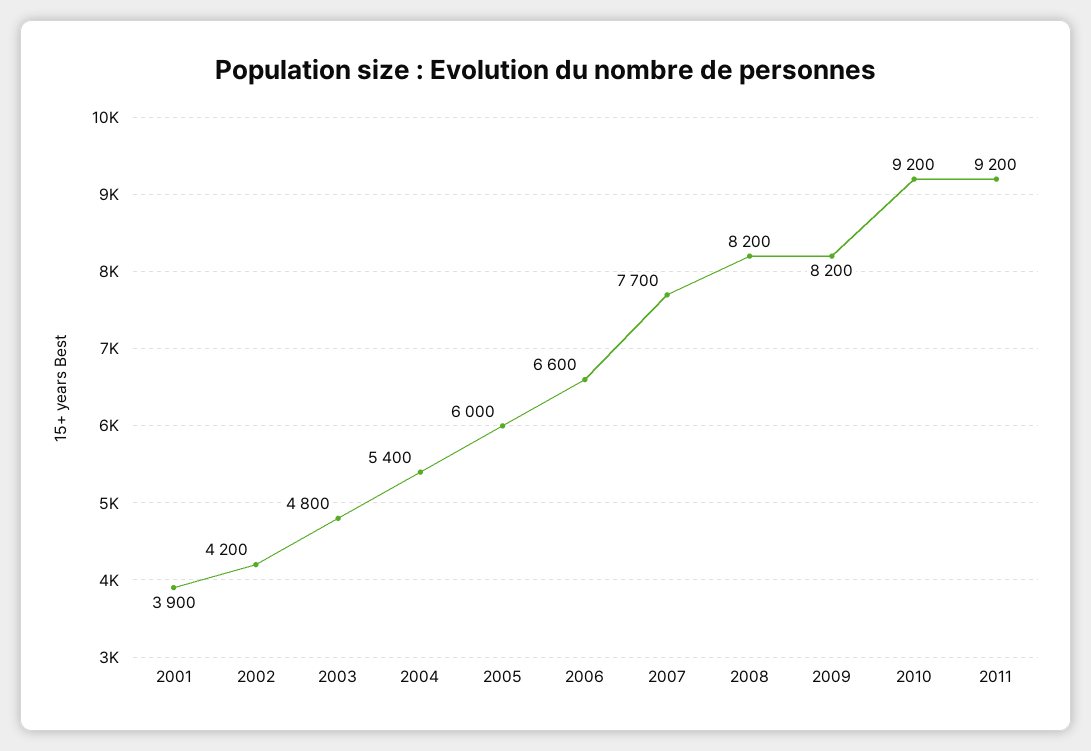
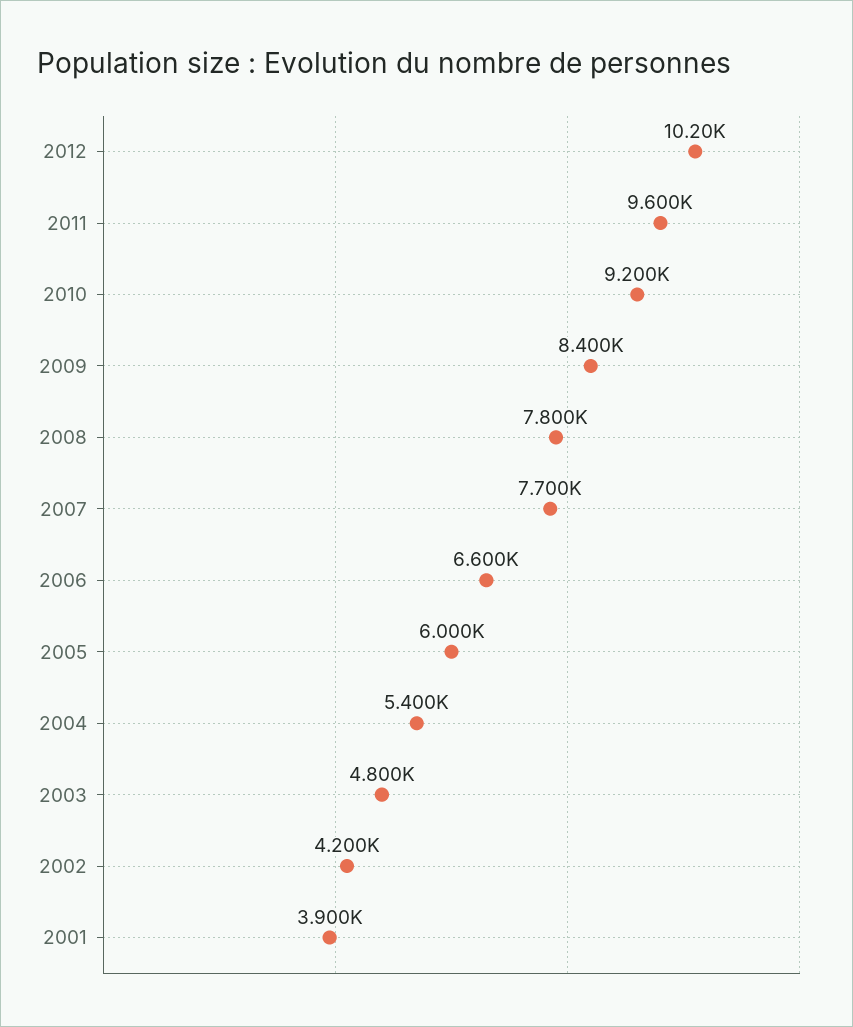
2008: 8200 -> 7800
2009: 8200 -> 8400
2011: 9200 -> 9600
2012: none -> 10200

